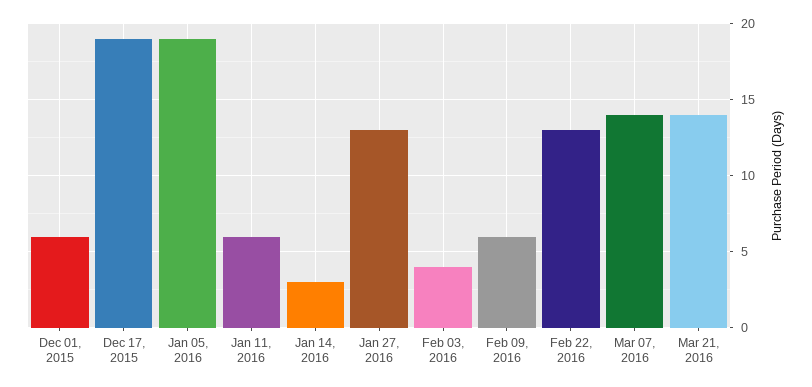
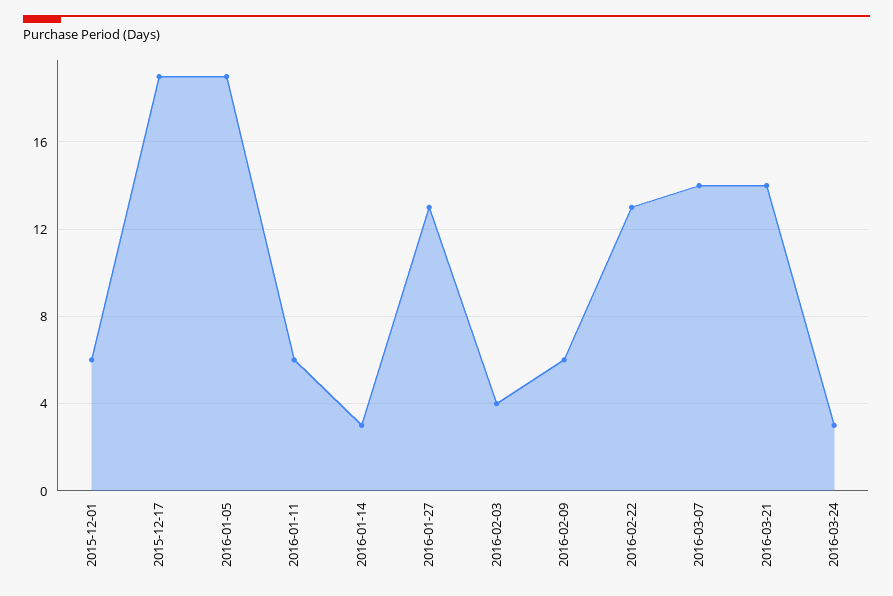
2016-03-24: none -> 3

